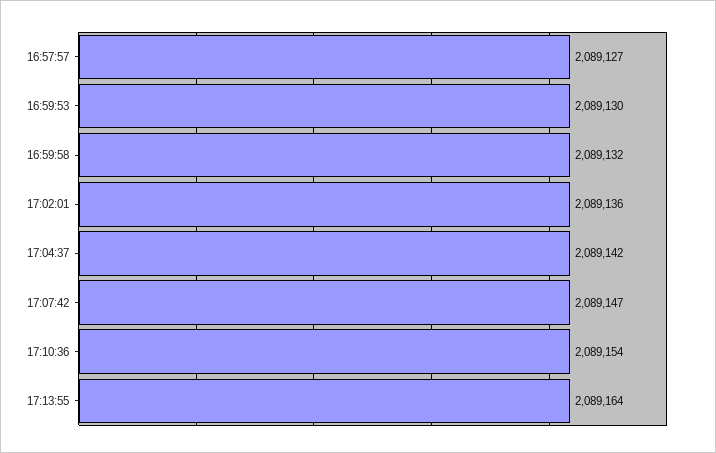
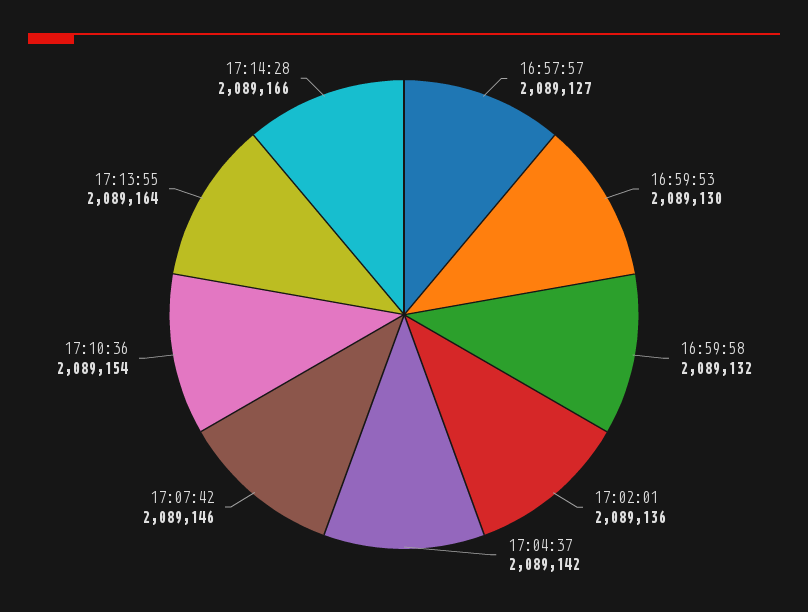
17:07:42: 2089147 -> 2089146
17:14:28: none -> 2089166

